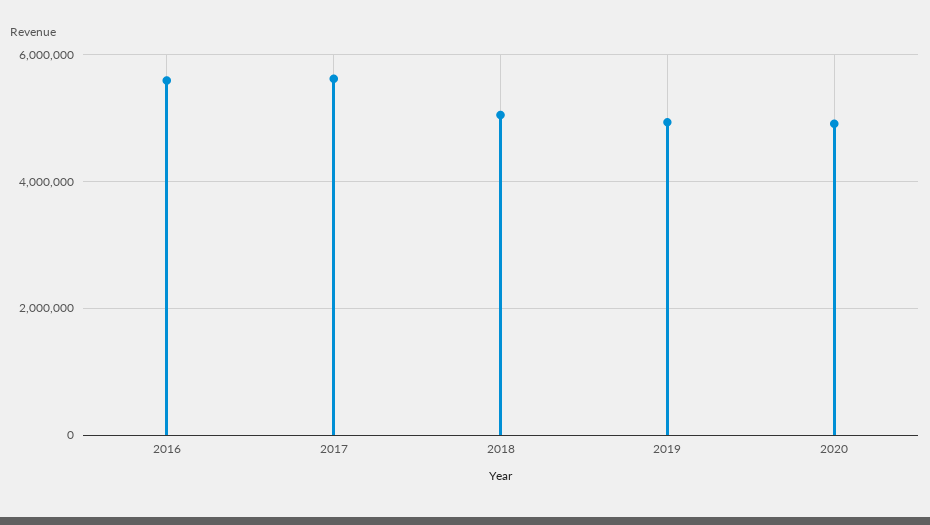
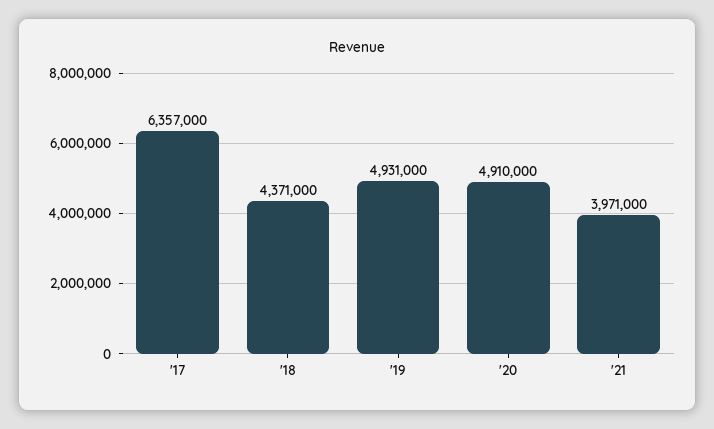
2016: 5600000 -> none
2017: 5600000 -> 6357000
2018: 5000000 -> 4371000
'21: none -> 3971000

